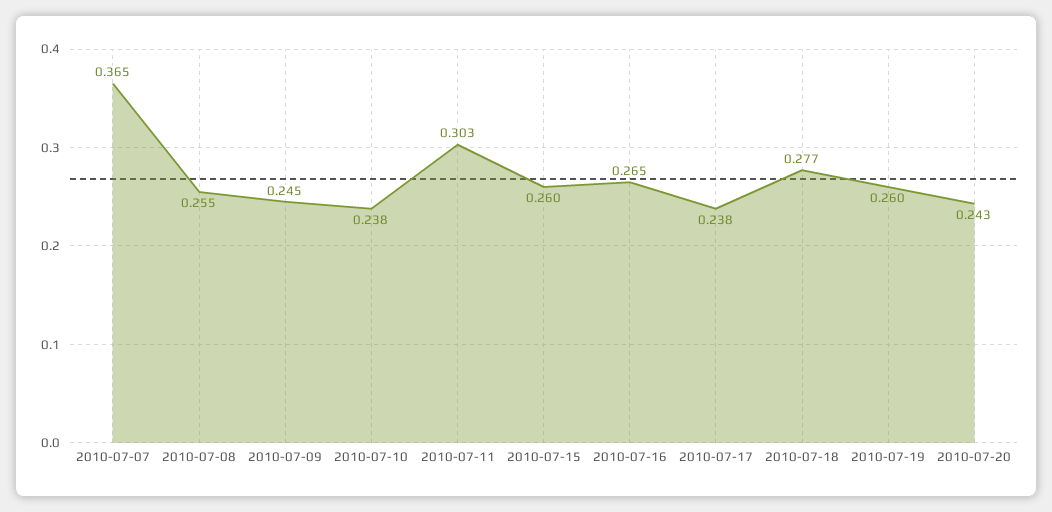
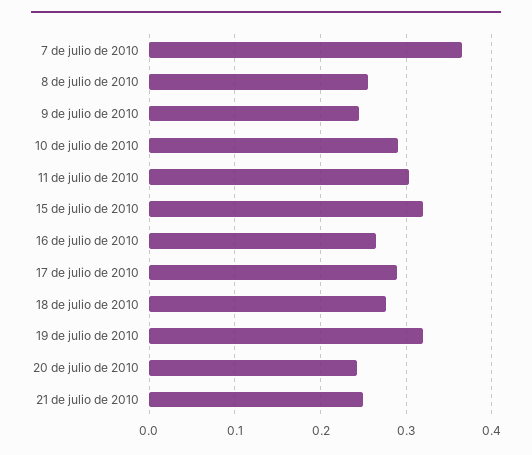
2010-07-10: 0.238 -> 0.29
2010-07-15: 0.26 -> 0.32
2010-07-17: 0.238 -> 0.29
2010-07-19: 0.26 -> 0.32
21 de julio de 2010: none -> 0.25

